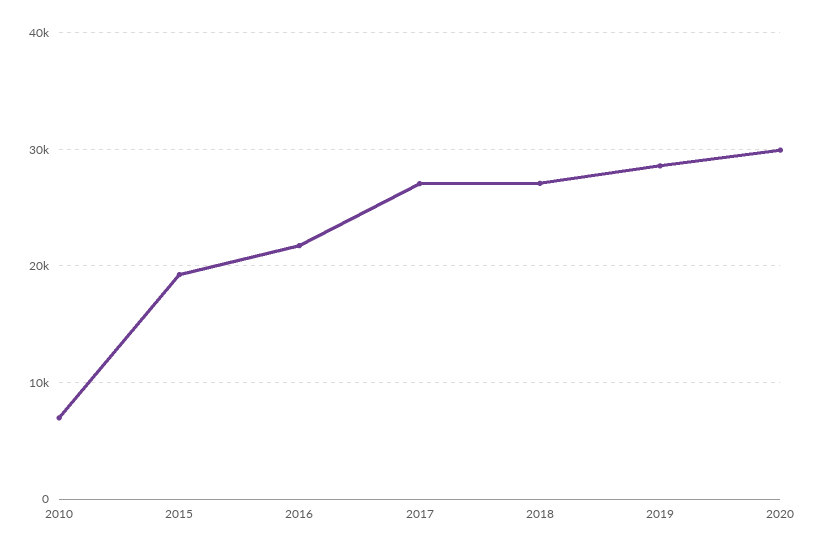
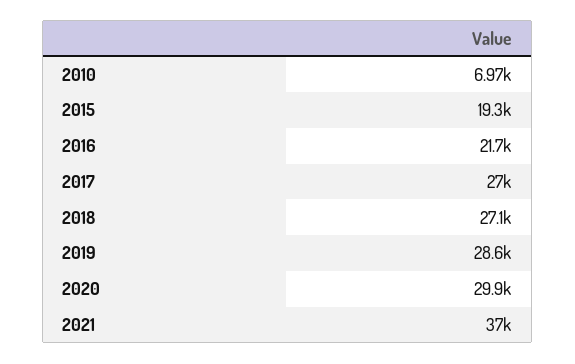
2021: none -> 37000

